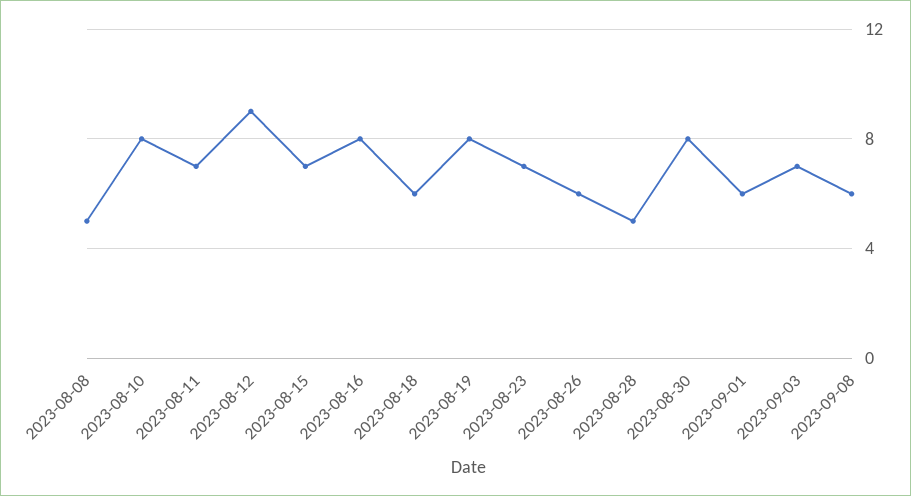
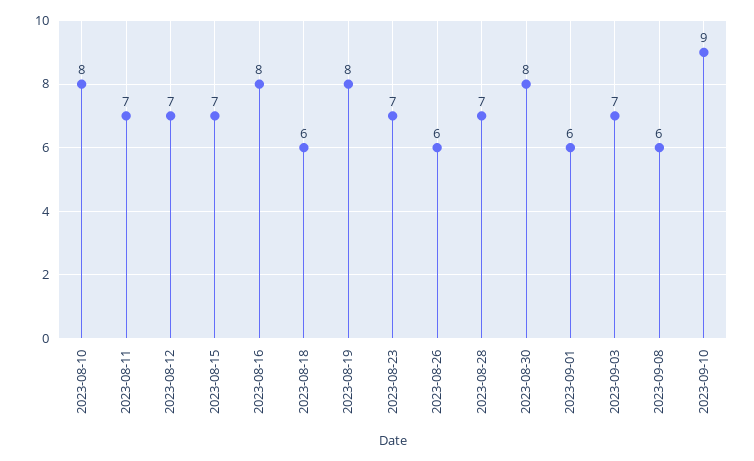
2023-08-08: 5 -> none
2023-08-12: 9 -> 7
2023-08-28: 5 -> 7
2023-09-10: none -> 9

